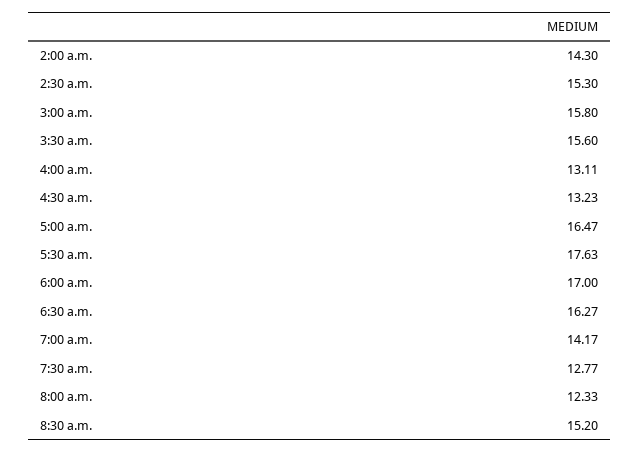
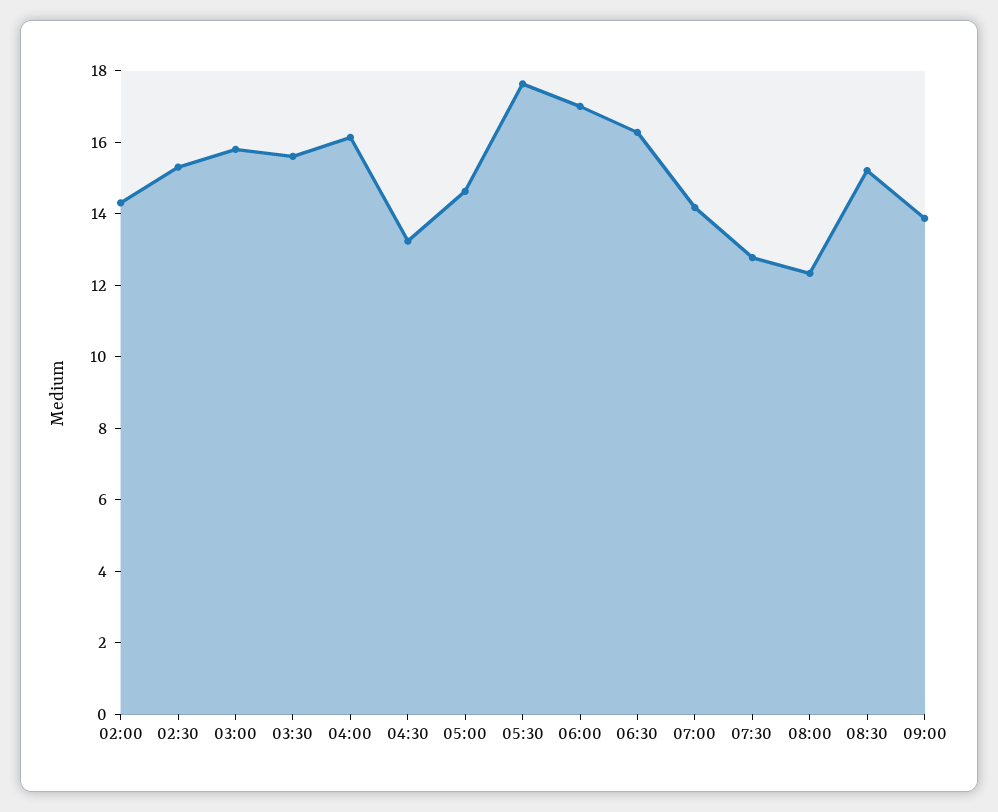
4:00 a.m.: 13.11 -> 16
5:00 a.m.: 16.47 -> 14.5
09:00: none -> 14

